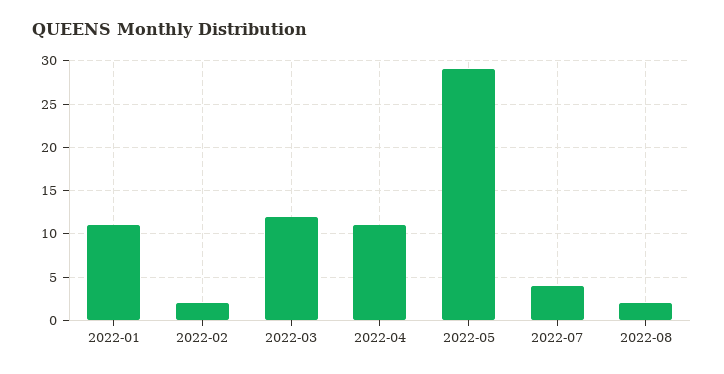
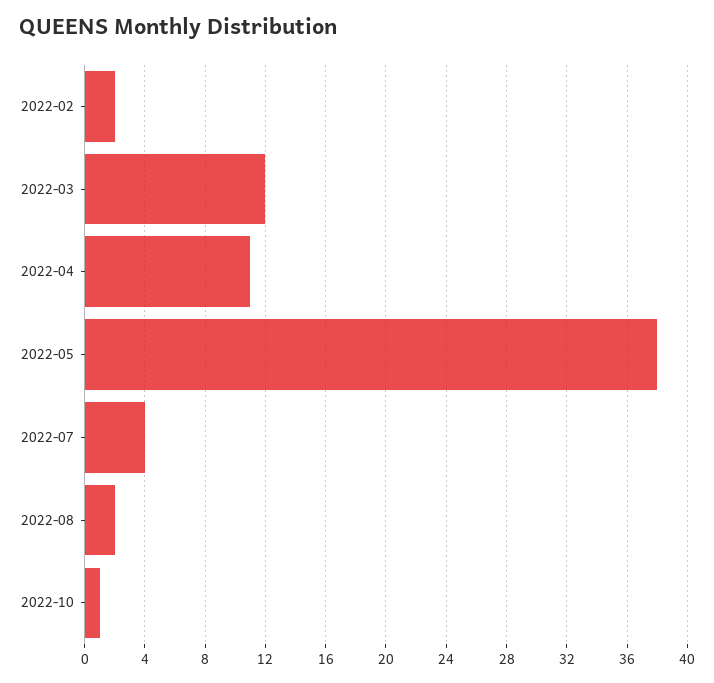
2022-01: 11 -> none
2022-05: 29 -> 38
2022-10: none -> 1

